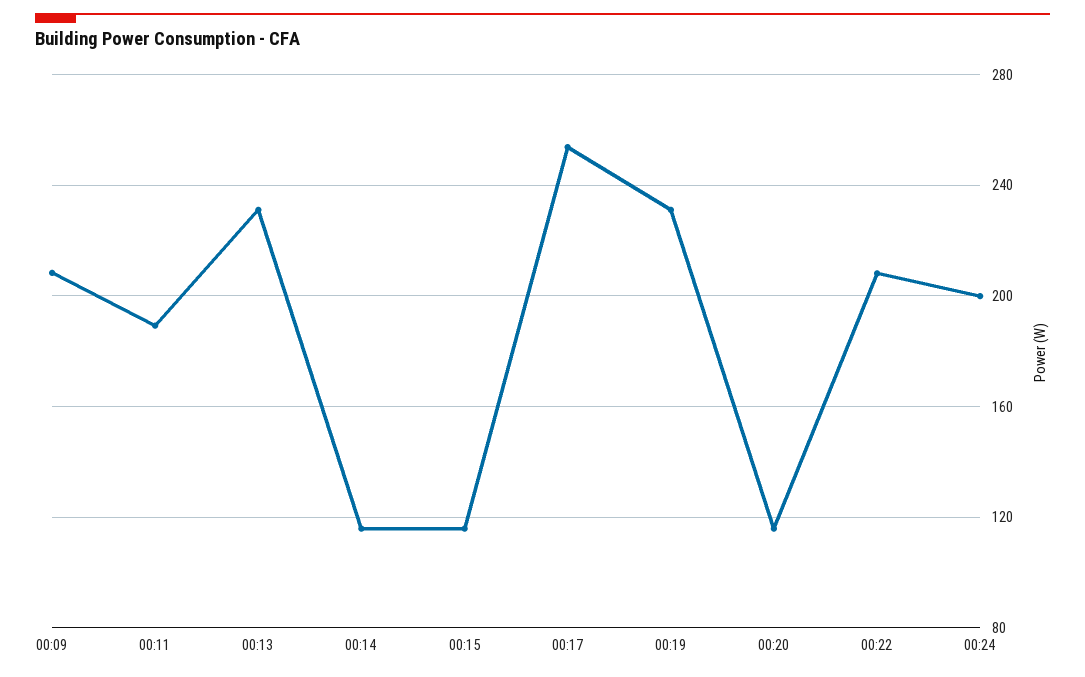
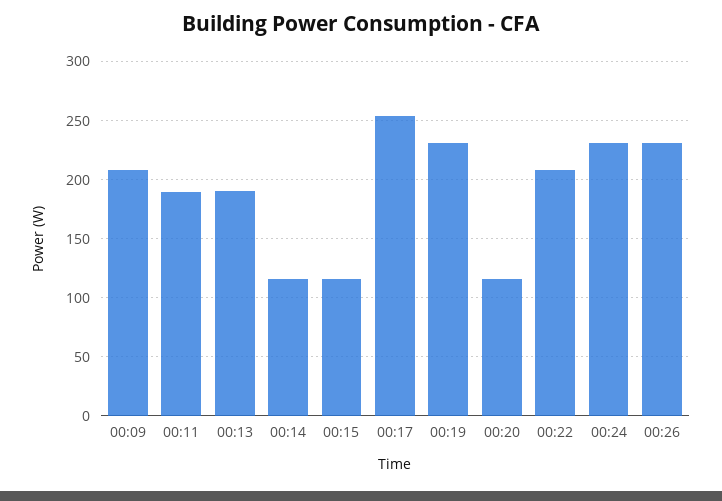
00:13: 230 -> 190
00:24: 200 -> 230
00:26: none -> 230

